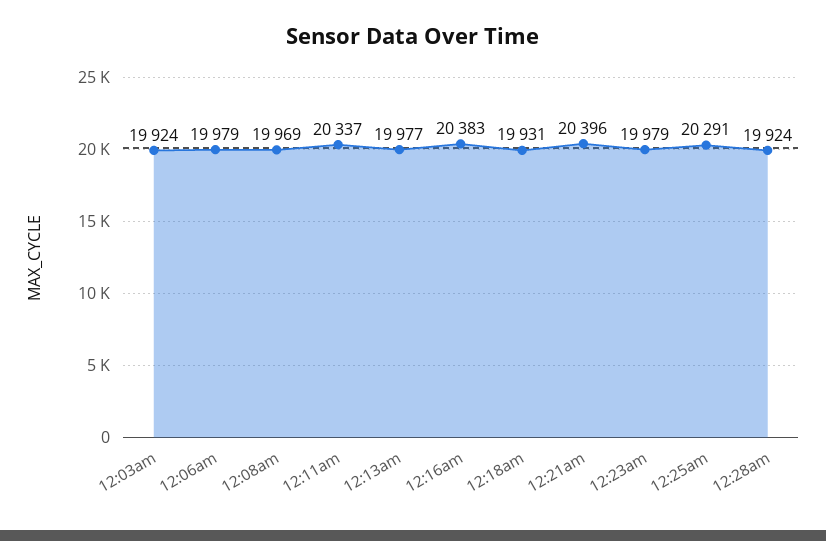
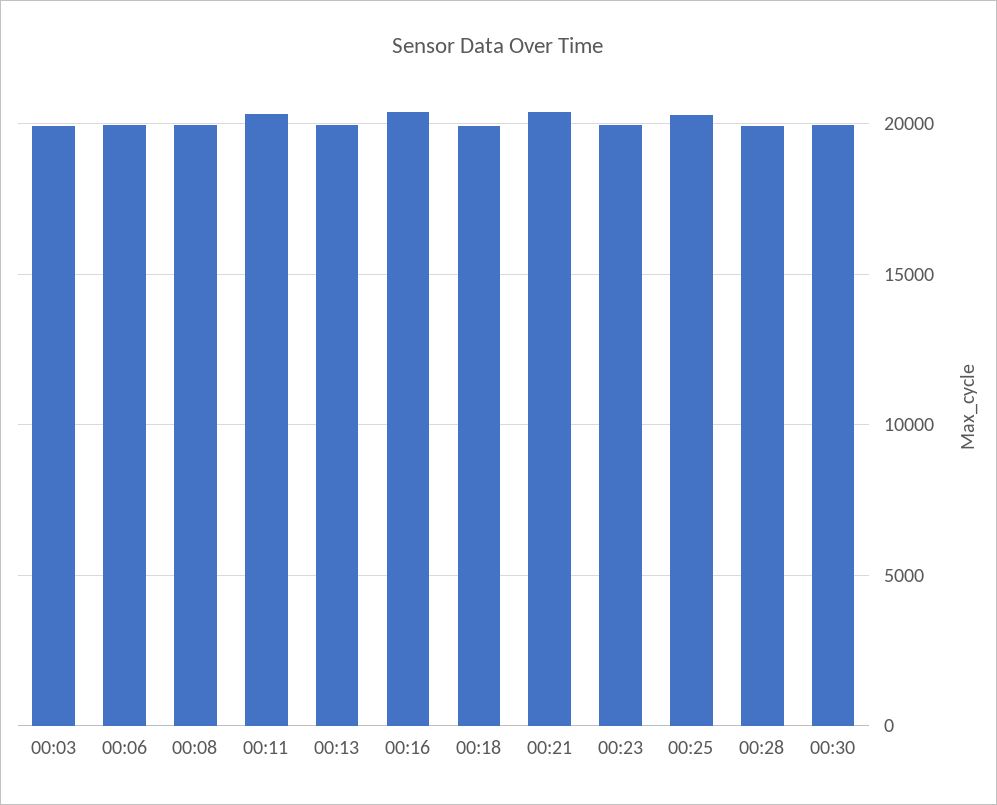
00:30: none -> 20000

